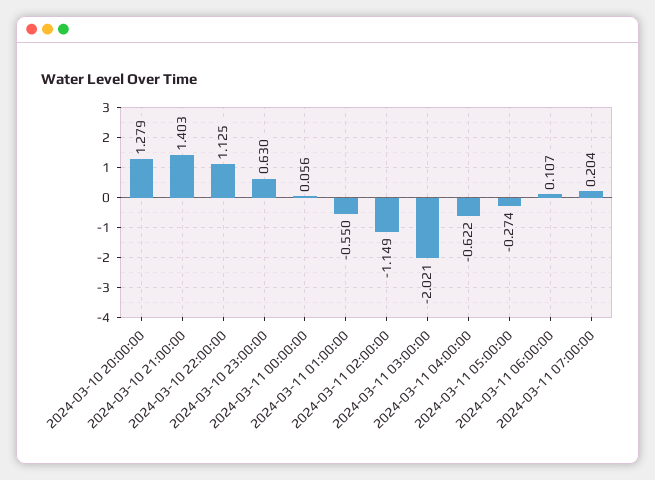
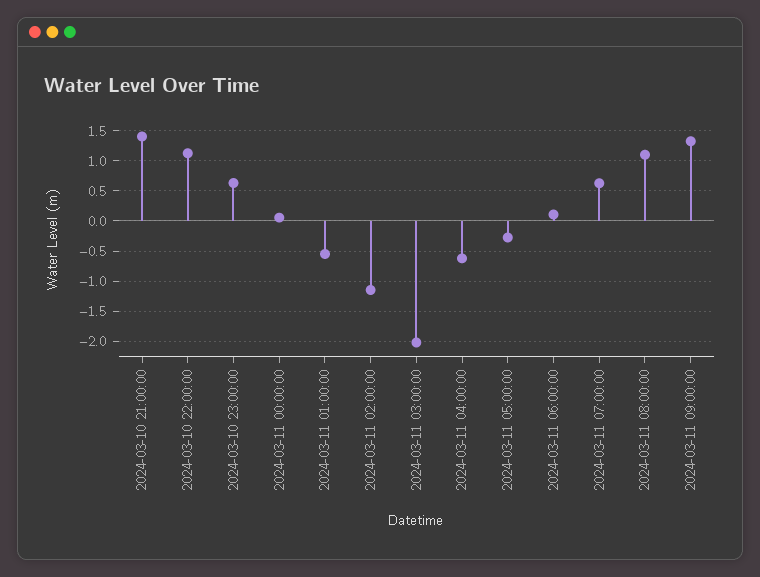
2024-03-10 20:00:00: 1.279 -> none
2024-03-11 07:00:00: 0.204 -> 0.6
2024-03-11 08:00:00: none -> 1.1
2024-03-11 09:00:00: none -> 1.3

